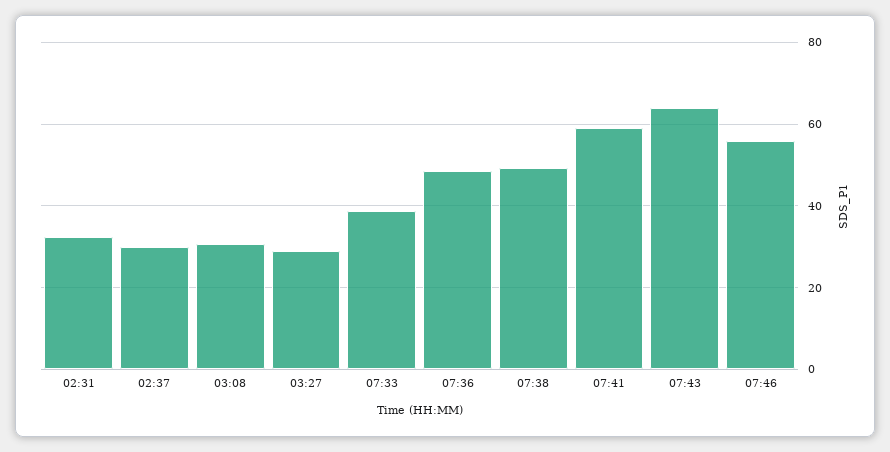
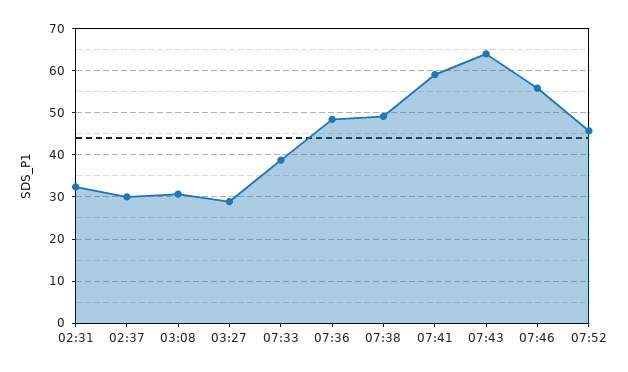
07:52: none -> 46

